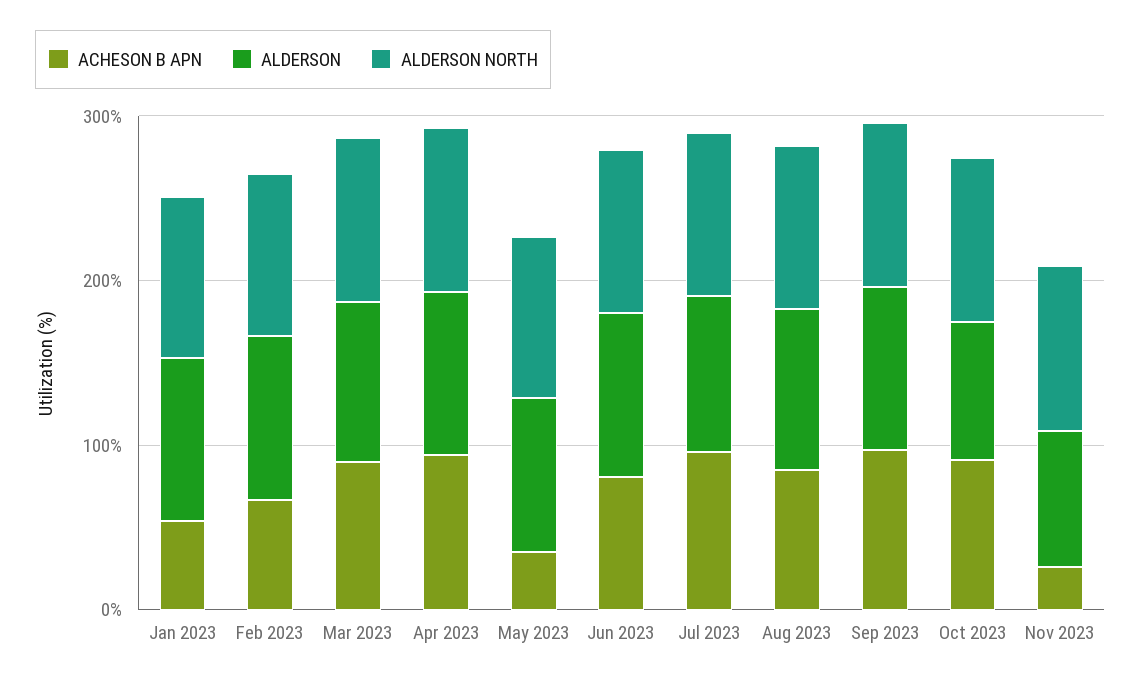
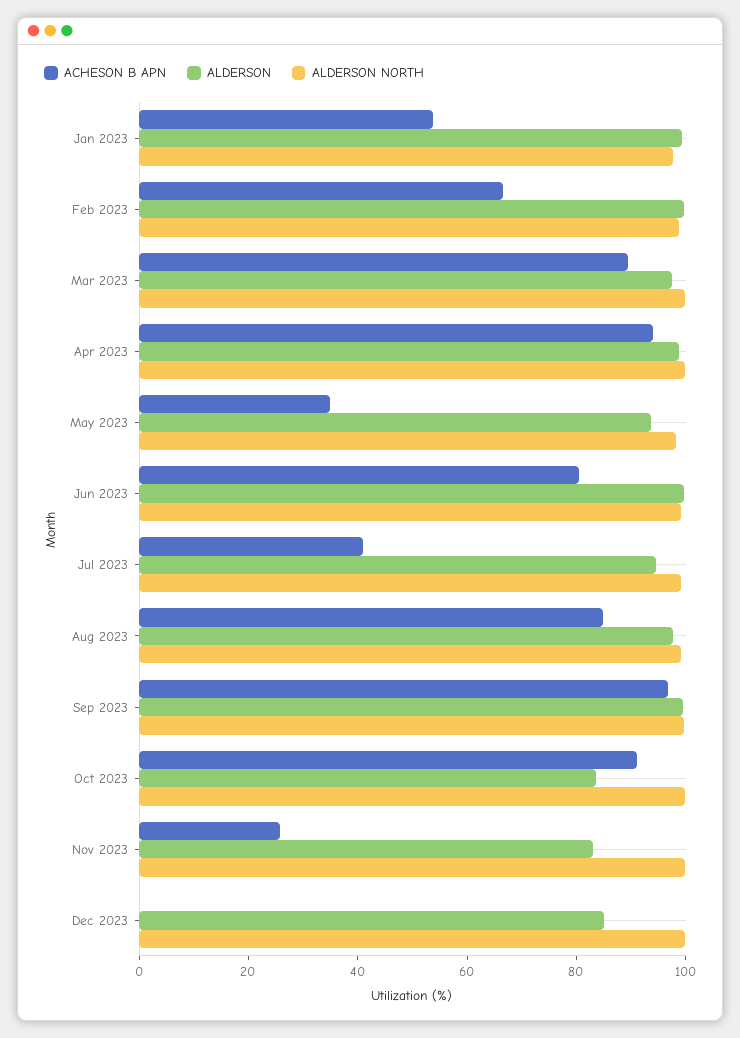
ACHESON B APN, Jul 2023: 100 -> 40
ACHESON B APN, Dec 2023: none -> 0
ALDERSON, Dec 2023: none -> 85
ALDERSON NORTH, Dec 2023: none -> 100

